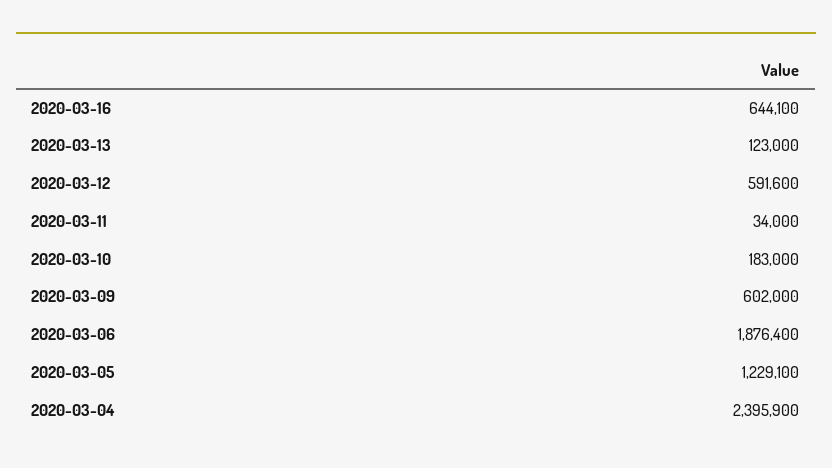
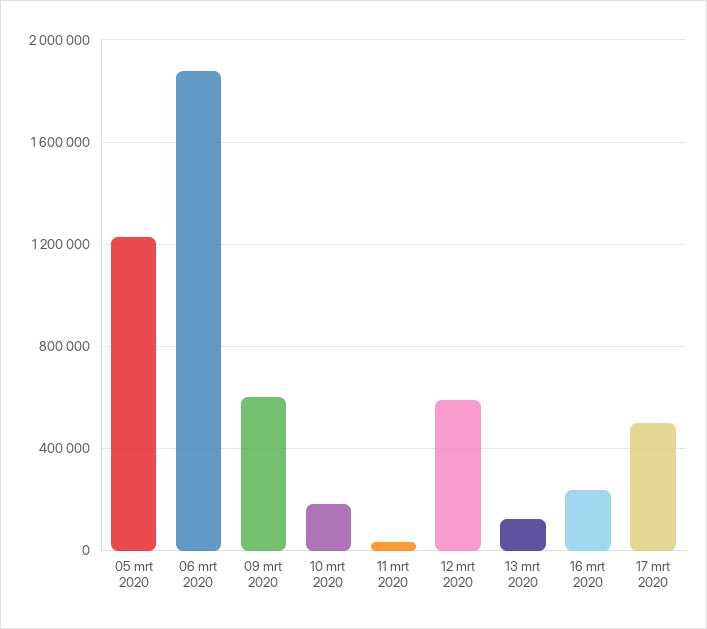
2020-03-16: 644100 -> 250000
2020-03-04: 2395900 -> none
17 mrt 2020: none -> 500000

